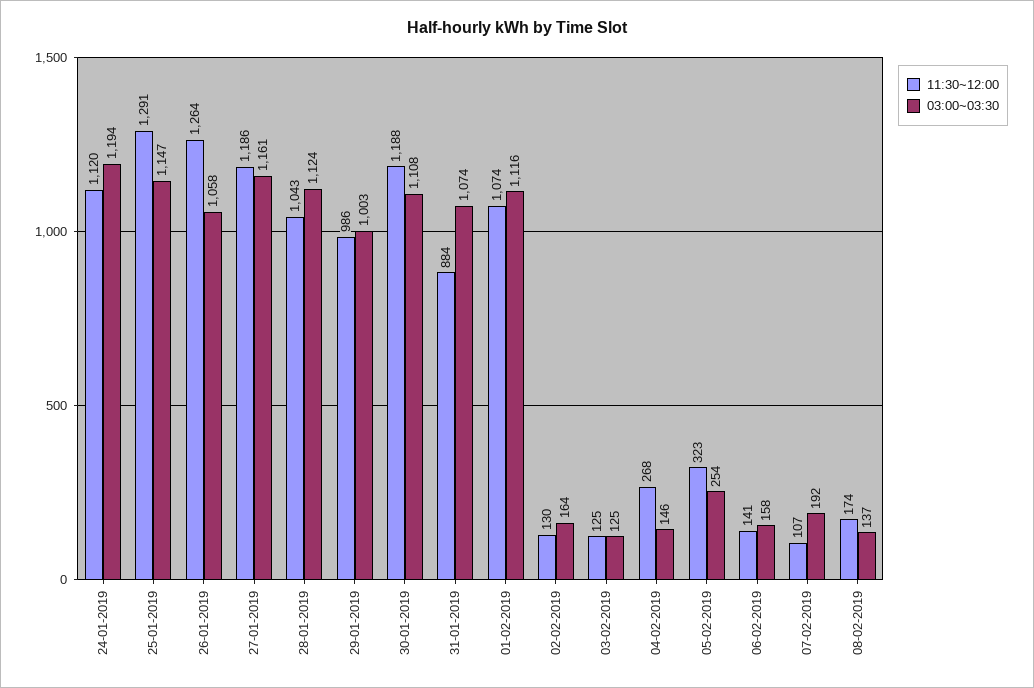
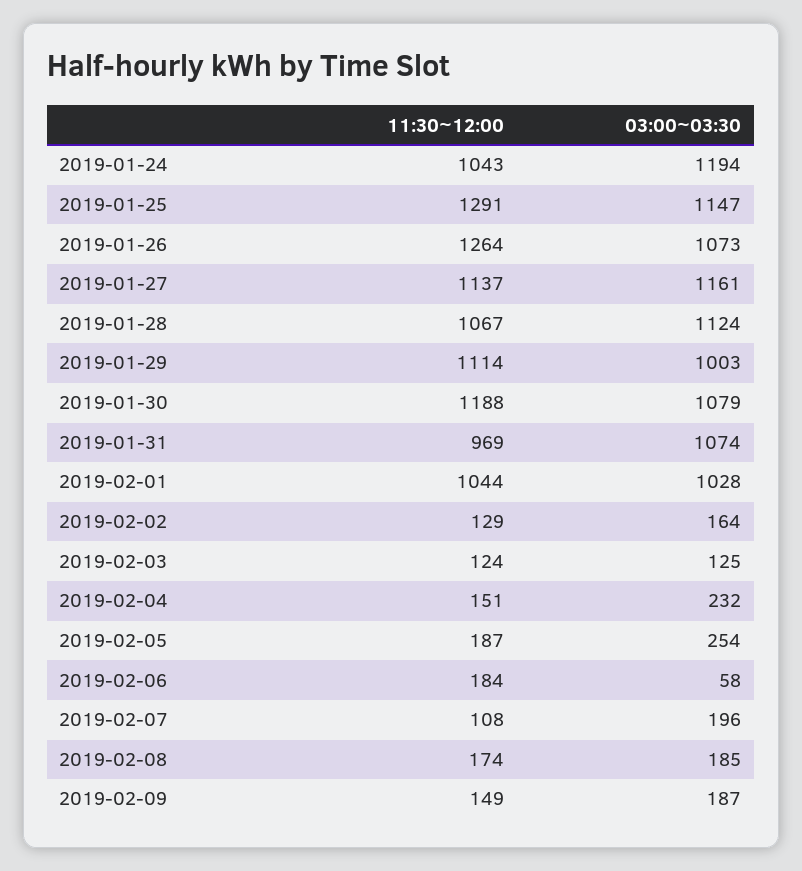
11:30~12:00, 24-01-2019: 1120 -> 1043
03:00~03:30, 26-01-2019: 1058 -> 1073
11:30~12:00, 27-01-2019: 1186 -> 1137
11:30~12:00, 28-01-2019: 1043 -> 1067
11:30~12:00, 29-01-2019: 986 -> 1114
03:00~03:30, 30-01-2019: 1108 -> 1079
11:30~12:00, 31-01-2019: 884 -> 969
11:30~12:00, 01-02-2019: 1074 -> 1044
03:00~03:30, 01-02-2019: 1116 -> 1028
11:30~12:00, 02-02-2019: 130 -> 129
11:30~12:00, 03-02-2019: 125 -> 124
11:30~12:00, 04-02-2019: 268 -> 151
03:00~03:30, 04-02-2019: 146 -> 232
11:30~12:00, 05-02-2019: 323 -> 187
11:30~12:00, 06-02-2019: 141 -> 184
03:00~03:30, 06-02-2019: 158 -> 58
11:30~12:00, 07-02-2019: 107 -> 108
03:00~03:30, 07-02-2019: 192 -> 196
03:00~03:30, 08-02-2019: 137 -> 185
11:30~12:00, 2019-02-09: none -> 149
03:00~03:30, 2019-02-09: none -> 187

